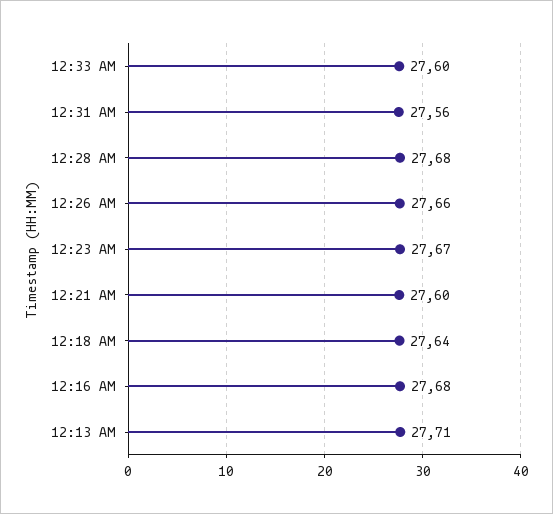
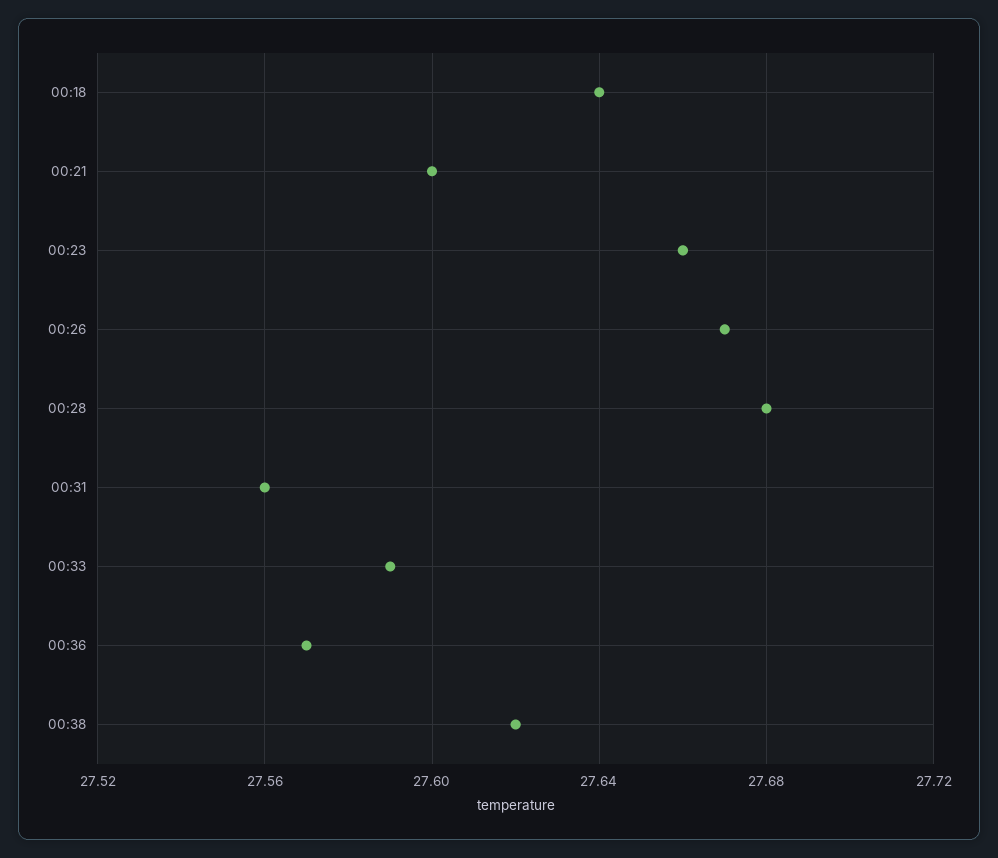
12:33 AM: 27.6 -> 27.59
12:26 AM: 27.66 -> 27.67
12:23 AM: 27.67 -> 27.66
12:16 AM: 27.68 -> none
12:13 AM: 27.71 -> none
00:36: none -> 27.57
00:38: none -> 27.62

